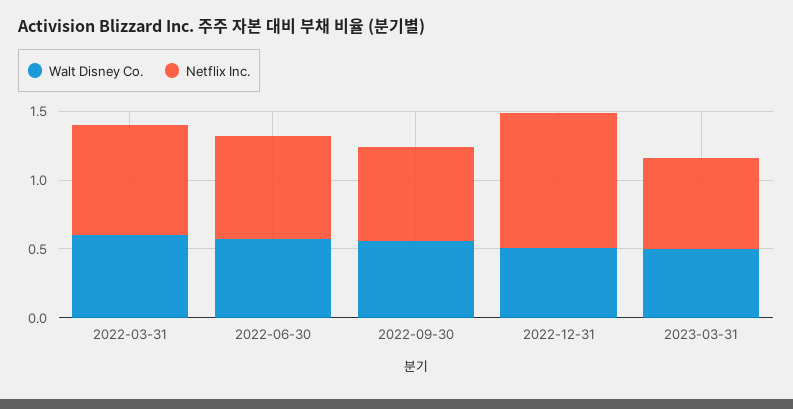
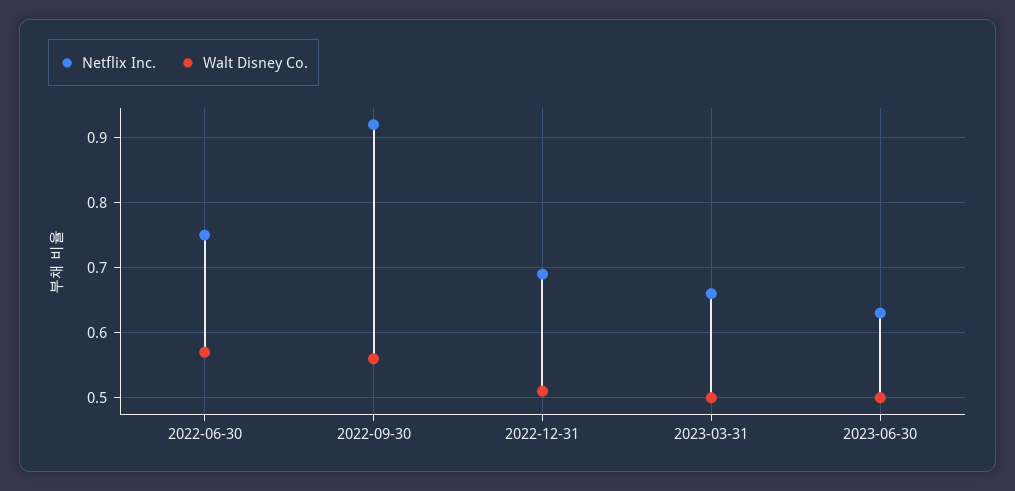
Walt Disney Co., 2022-03-31: 0.6 -> none
Netflix Inc., 2022-03-31: 0.8 -> none
Netflix Inc., 2022-09-30: 0.7 -> 0.92
Netflix Inc., 2022-12-31: 1 -> 0.69
Netflix Inc., 2023-06-30: none -> 0.63
Walt Disney Co., 2023-06-30: none -> 0.5

